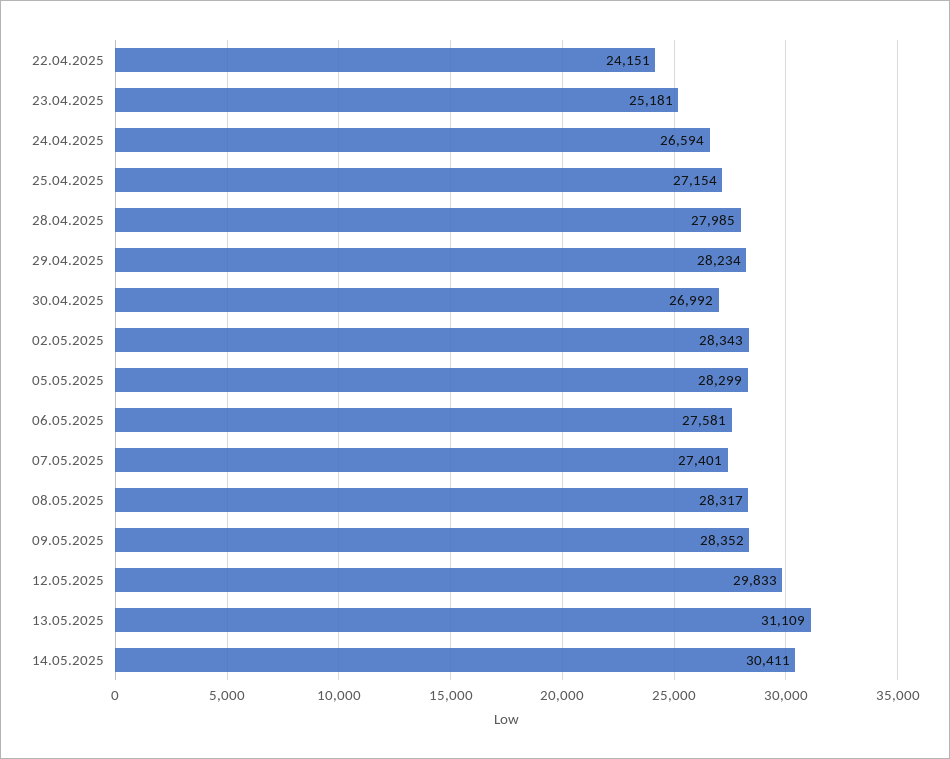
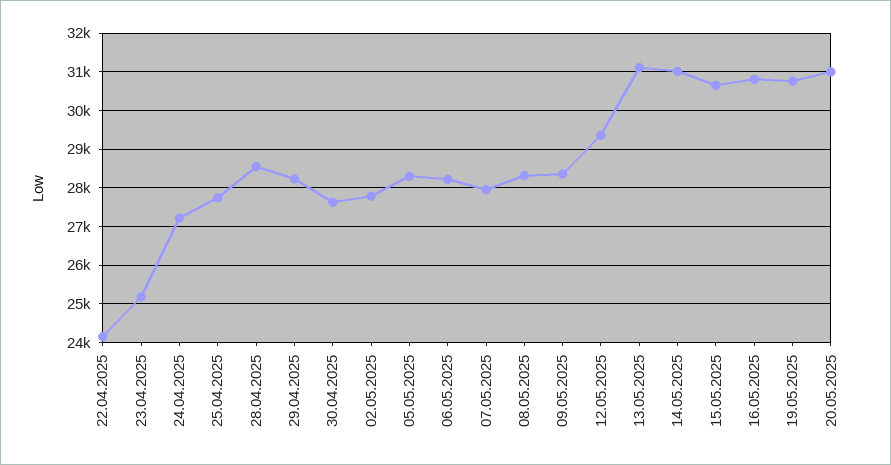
24.04.2025: 26594 -> 27200
25.04.2025: 27154 -> 27800
28.04.2025: 27985 -> 28600
30.04.2025: 26992 -> 27600
02.05.2025: 28343 -> 27800
06.05.2025: 27581 -> 28200
07.05.2025: 27401 -> 28000
12.05.2025: 29833 -> 29400
14.05.2025: 30411 -> 31000
15.05.2025: none -> 30600
16.05.2025: none -> 30800
19.05.2025: none -> 30800
20.05.2025: none -> 31000

